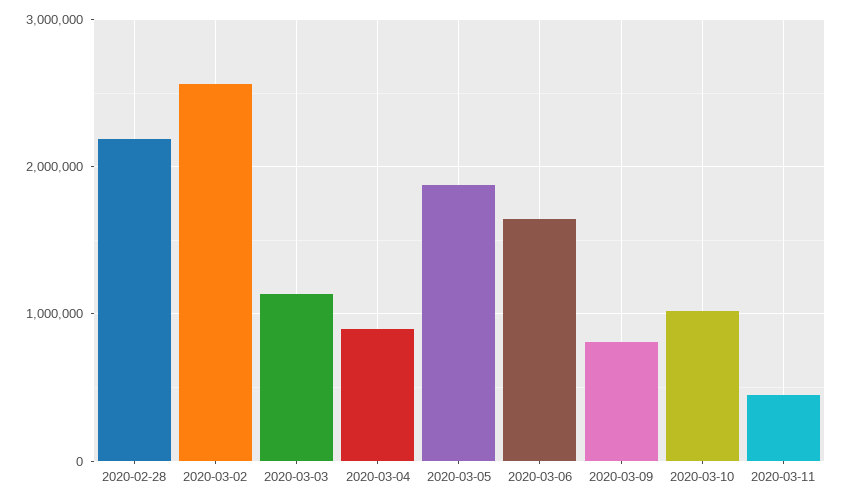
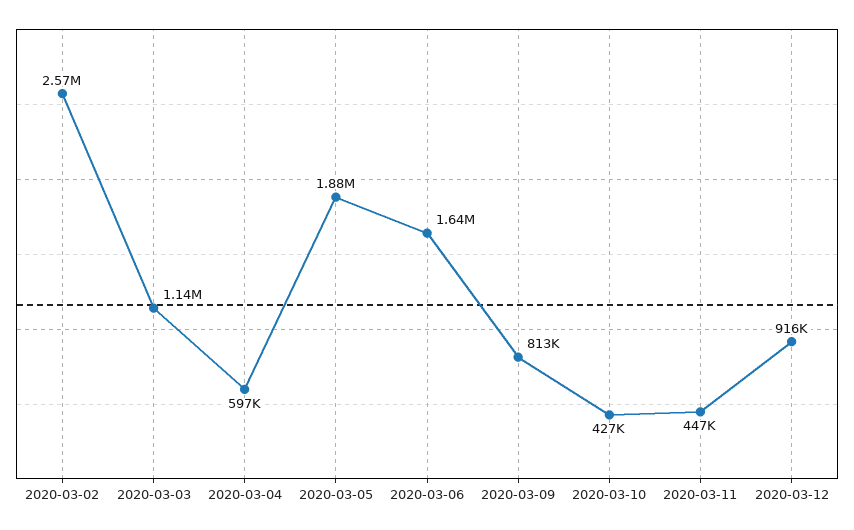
2020-02-28: 2200000 -> none
2020-03-04: 900000 -> 597000
2020-03-10: 1000000 -> 427000
2020-03-12: none -> 916000

